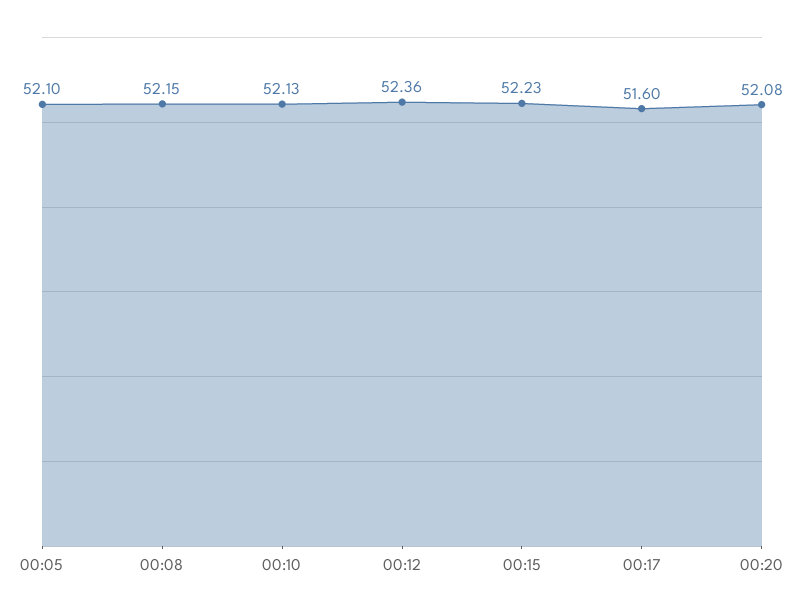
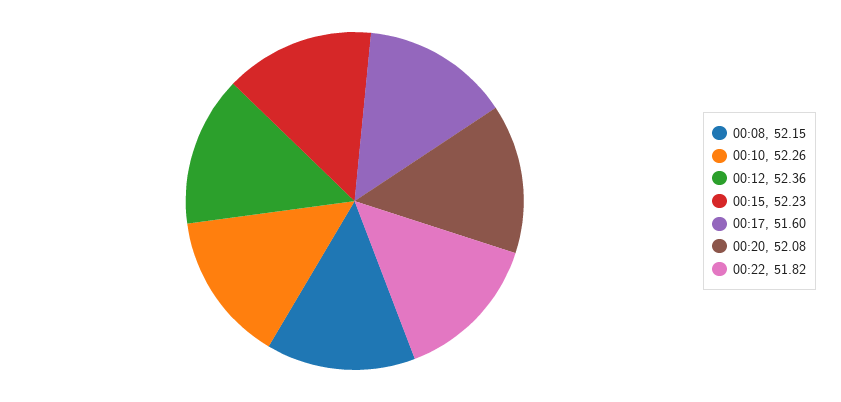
00:05: 52.1 -> none
00:10: 52.13 -> 52.26
00:22: none -> 51.82

